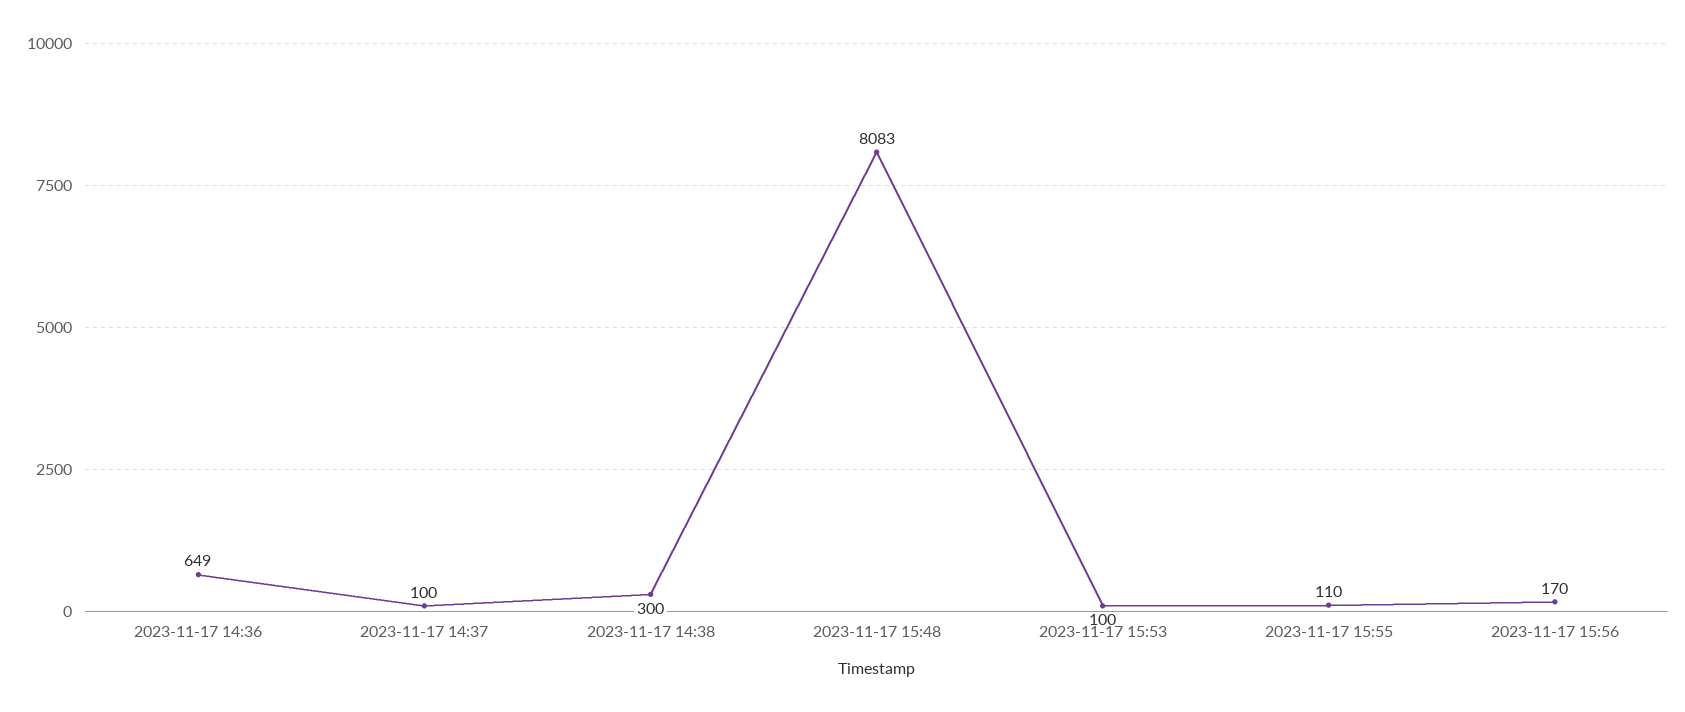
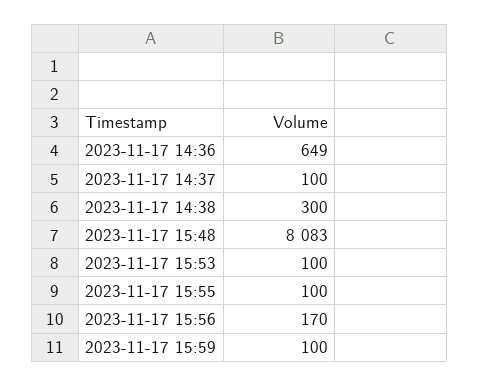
2023-11-17 15:55: 110 -> 100
2023-11-17 15:59: none -> 100

